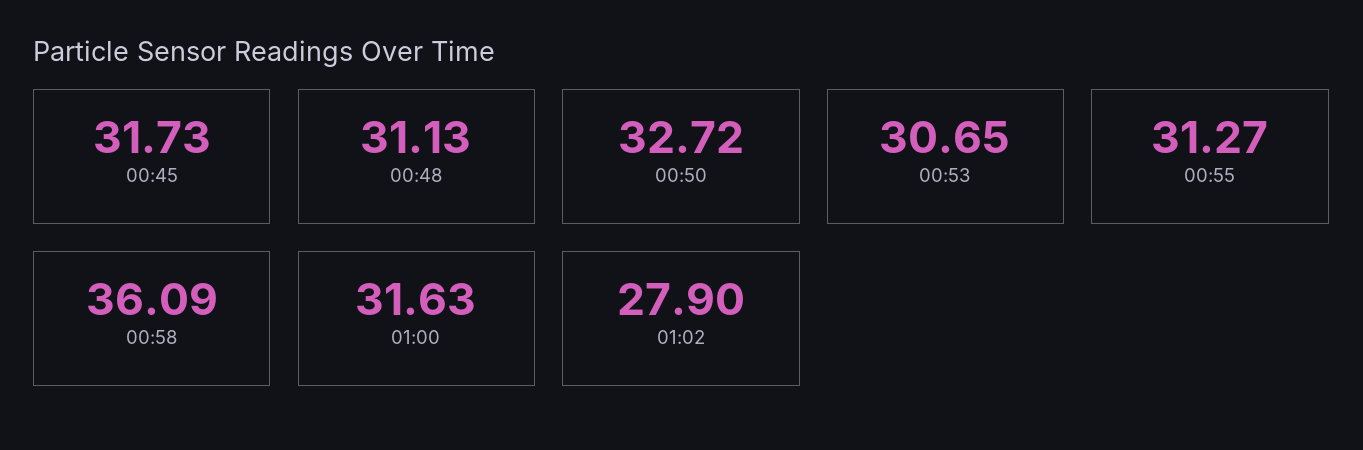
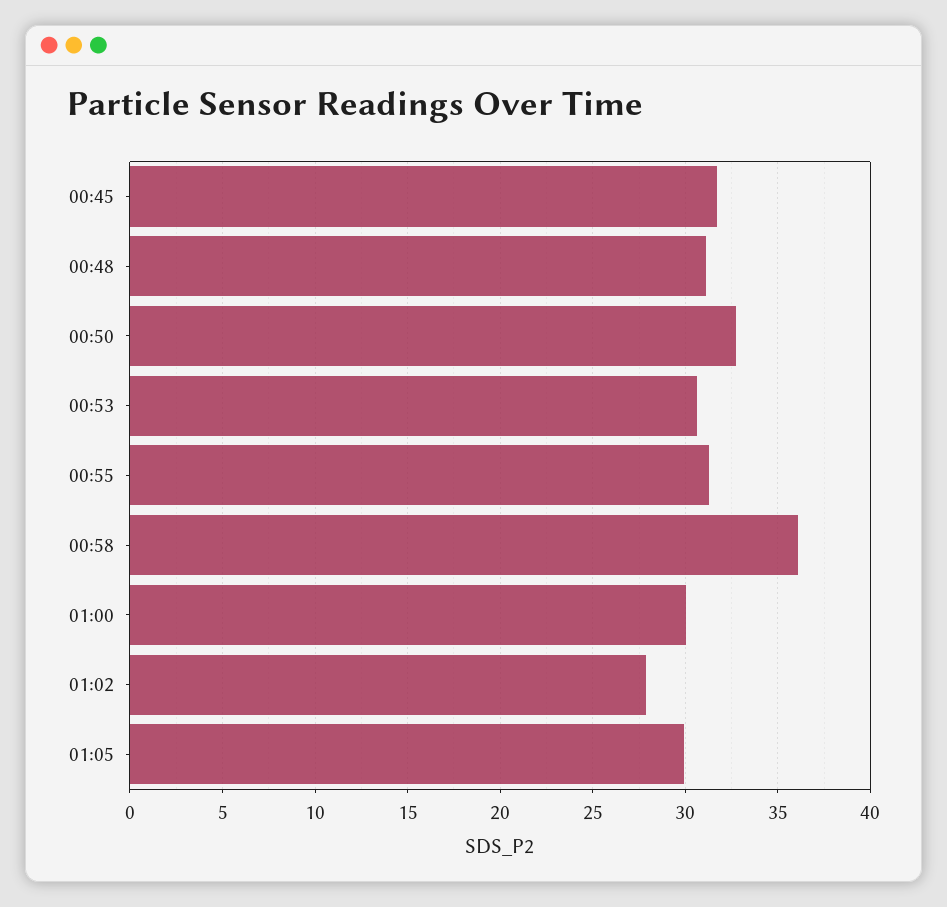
01:00: 31.63 -> 30
01:05: none -> 30

